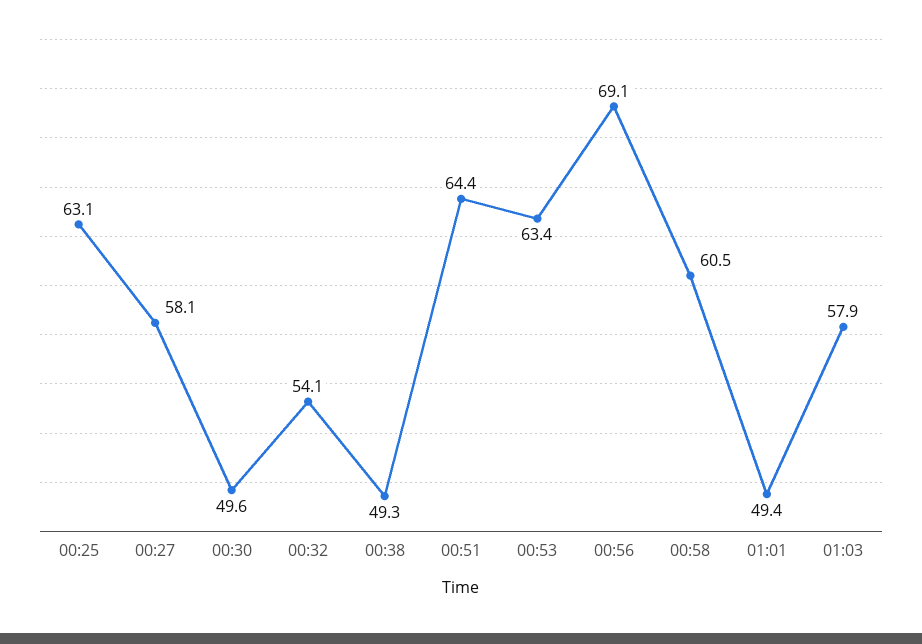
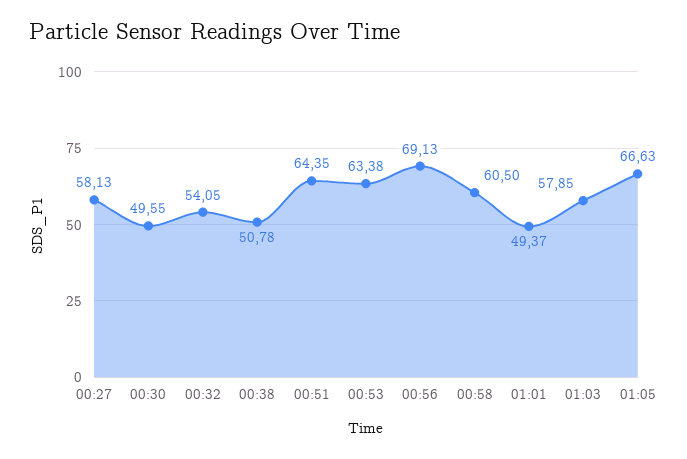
00:25: 63.1 -> none
00:38: 49.3 -> 50.78
01:05: none -> 66.63

